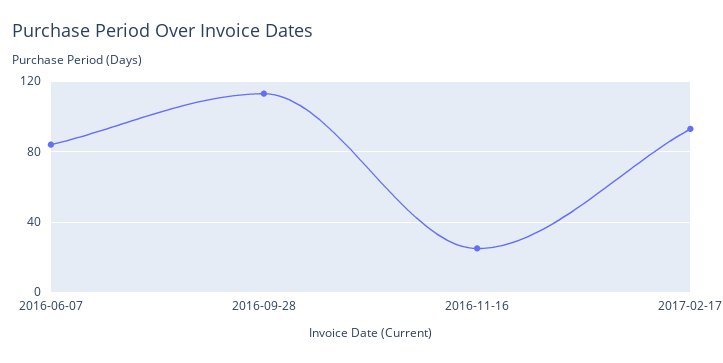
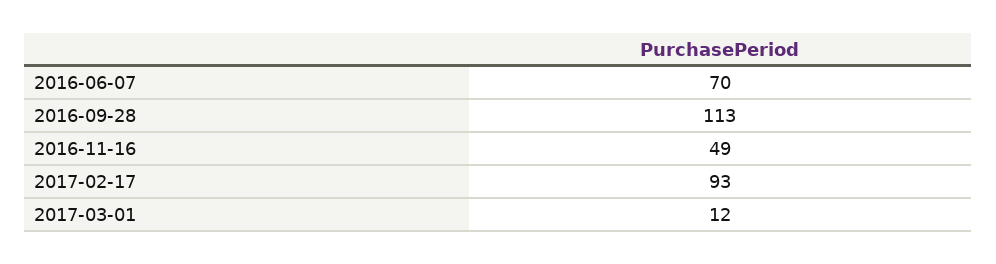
2016-06-07: 85 -> 70
2016-11-16: 25 -> 49
2017-03-01: none -> 12

